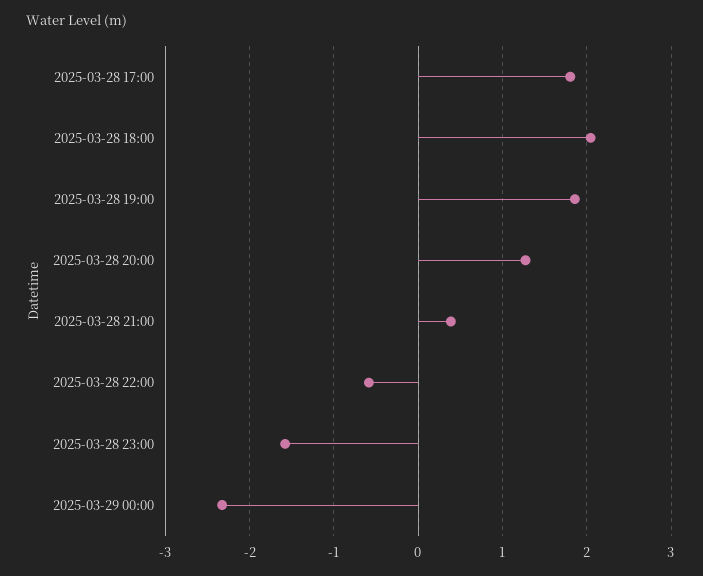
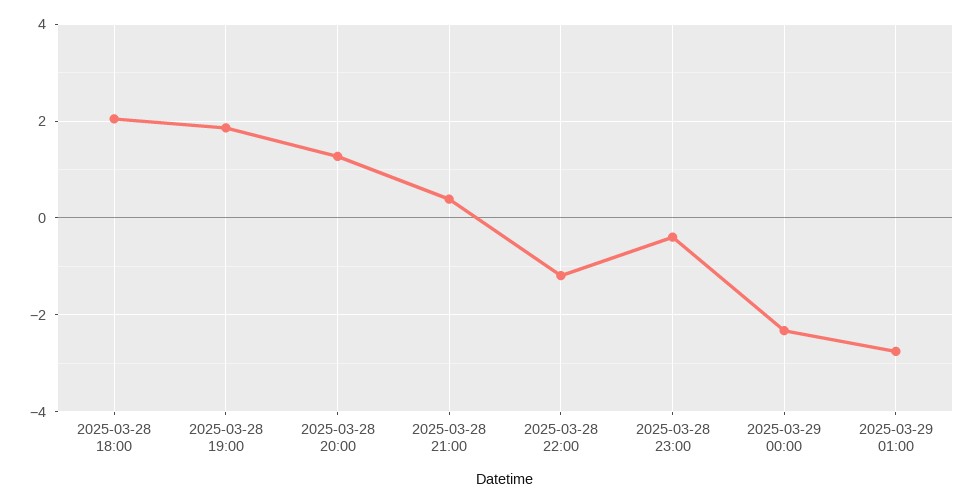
2025-03-28 17:00: 1.8 -> none
2025-03-28 22:00: -0.6 -> -1.2
2025-03-28 23:00: -1.6 -> -0.4
2025-03-29 01:00: none -> -2.8

